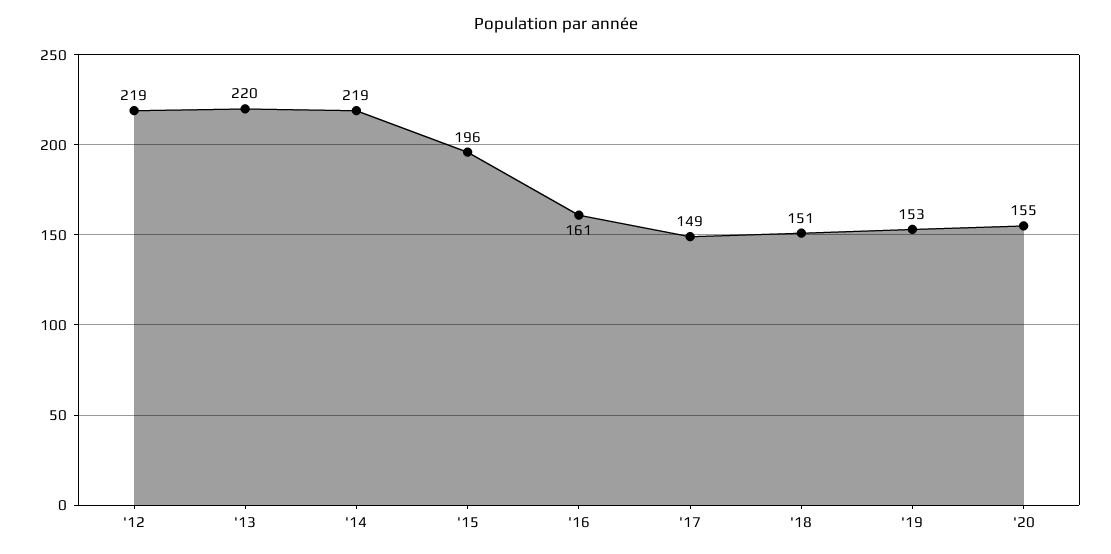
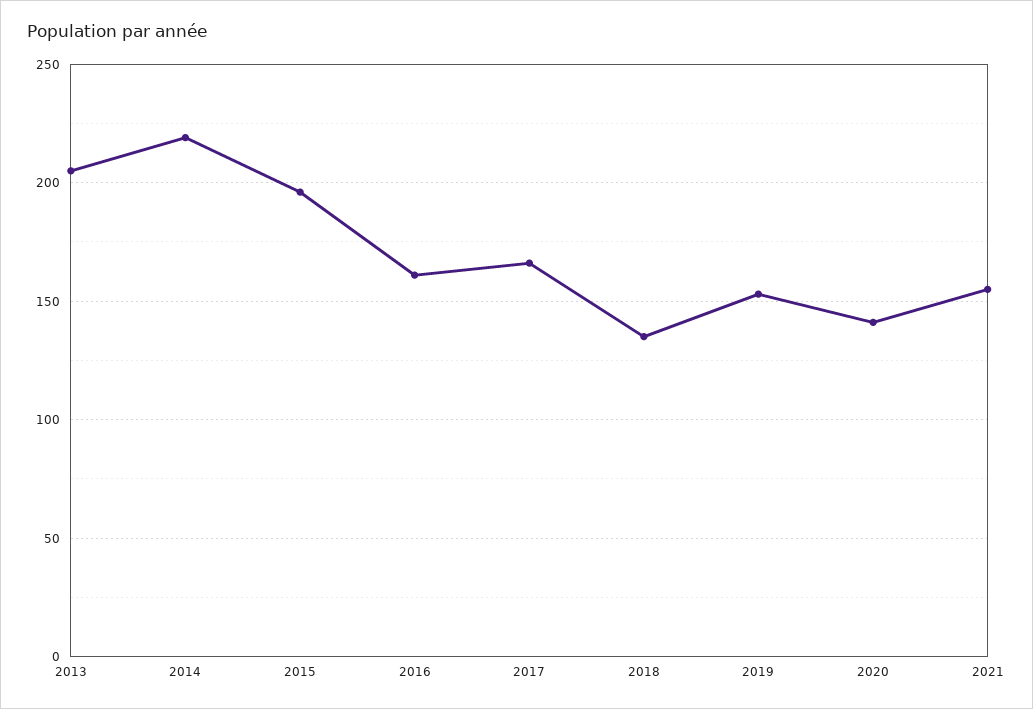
'12: 219 -> none
'13: 220 -> 205
'17: 149 -> 165
'18: 151 -> 135
'20: 155 -> 140
2021: none -> 155

